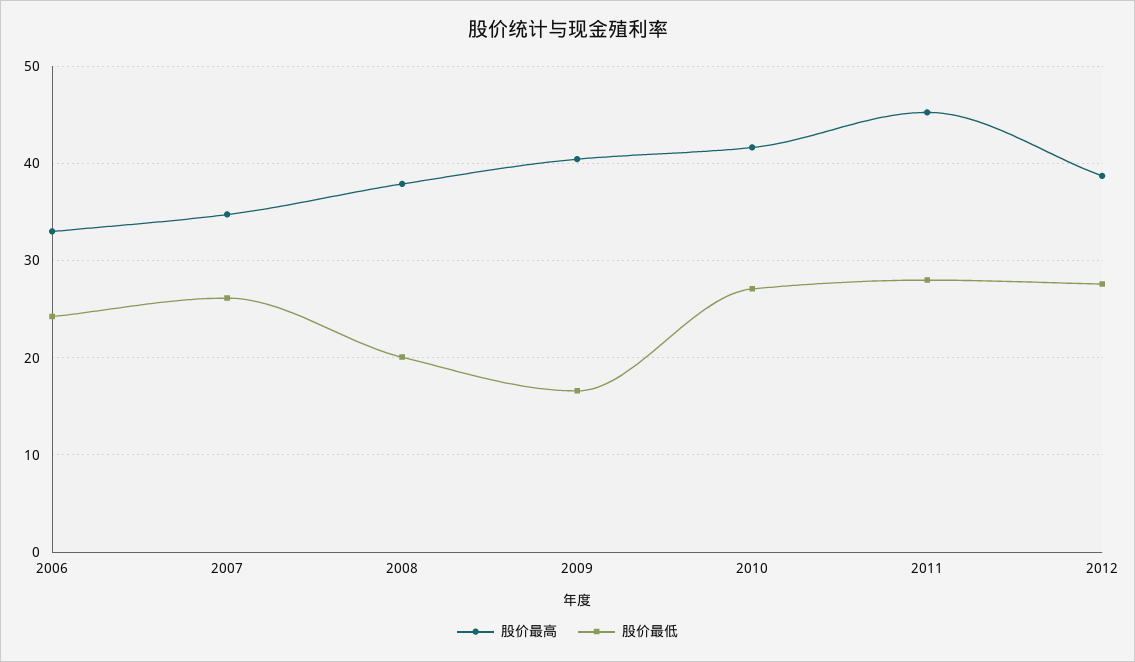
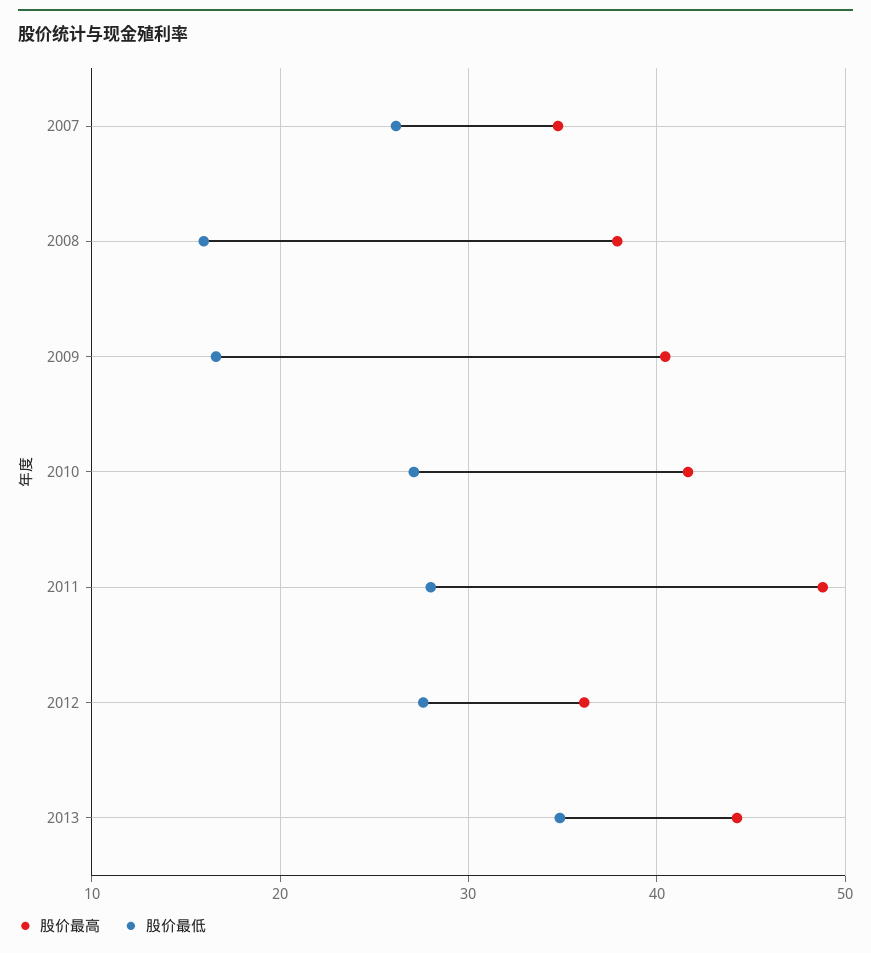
股价最高, 2006: 33 -> none
股价最低, 2006: 24 -> none
股价最低, 2008: 20 -> 16
股价最高, 2011: 45 -> 49
股价最高, 2012: 39 -> 36
股价最高, 2013: none -> 44
股价最低, 2013: none -> 35

